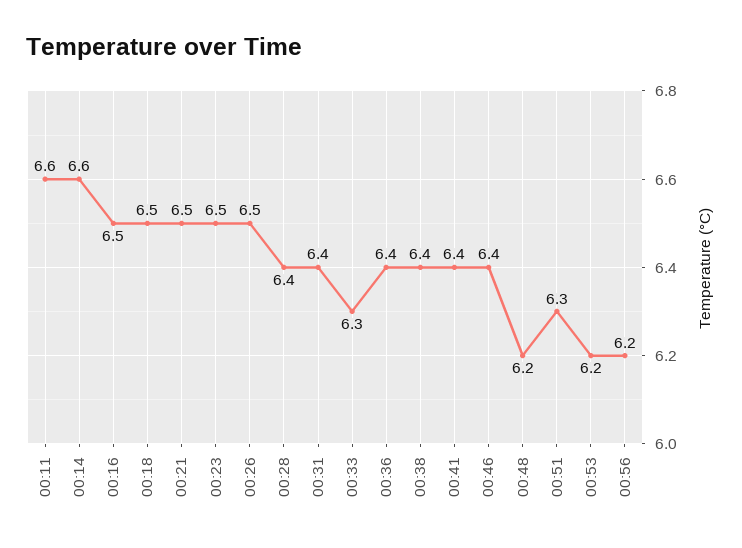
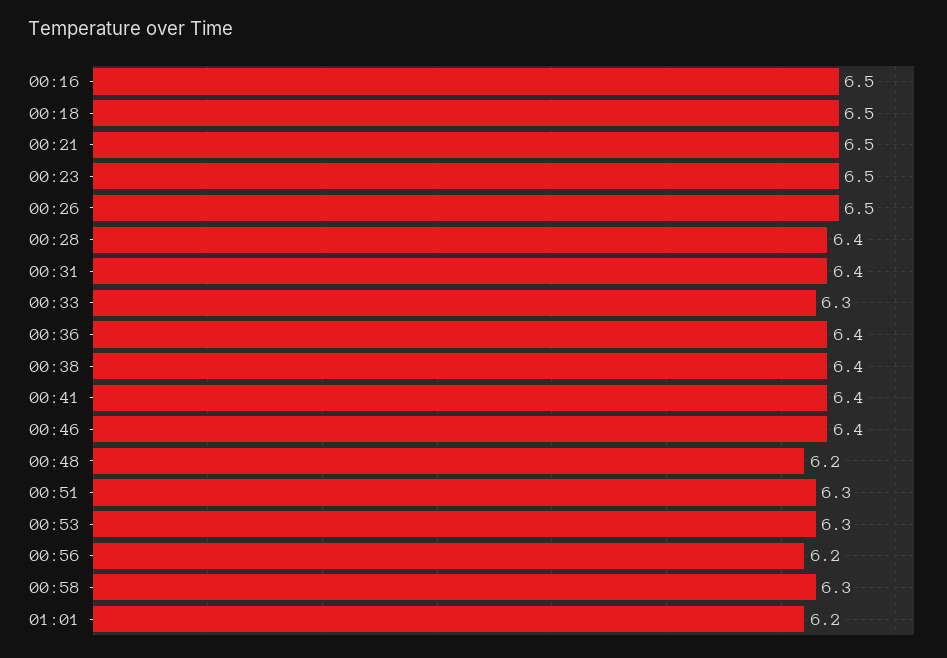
00:11: 6.6 -> none
00:14: 6.6 -> none
00:53: 6.2 -> 6.3
00:58: none -> 6.3
01:01: none -> 6.2

